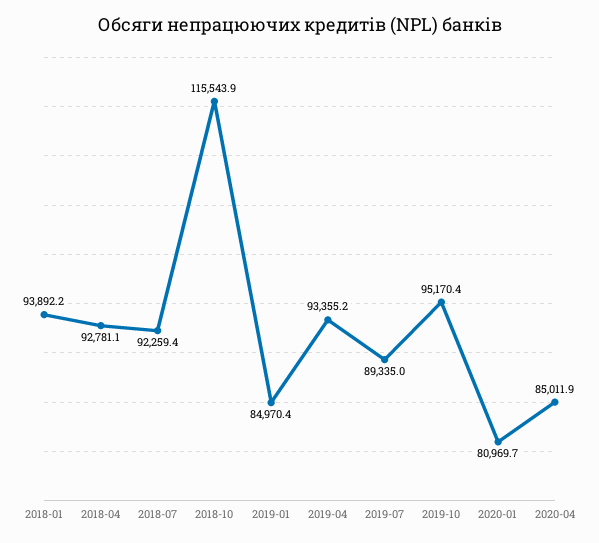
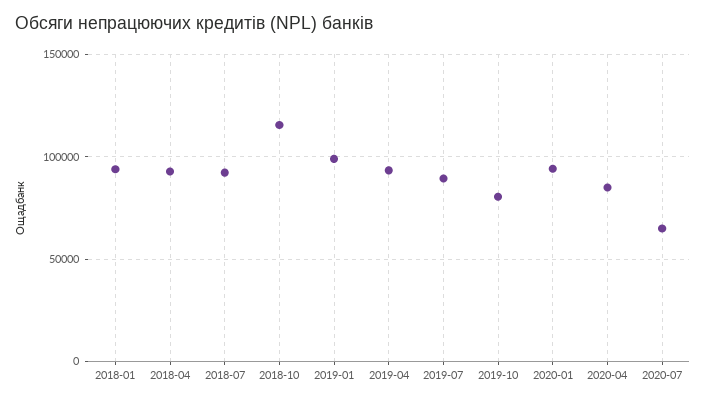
2019-01: 84970.4 -> 100000
2019-10: 95170.4 -> 80000
2020-01: 80969.7 -> 95000
2020-07: none -> 65000

